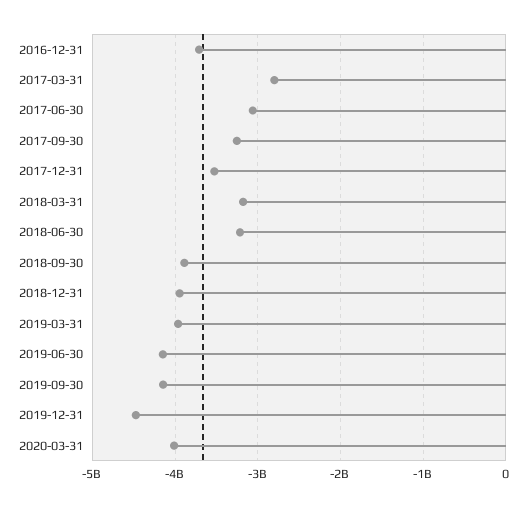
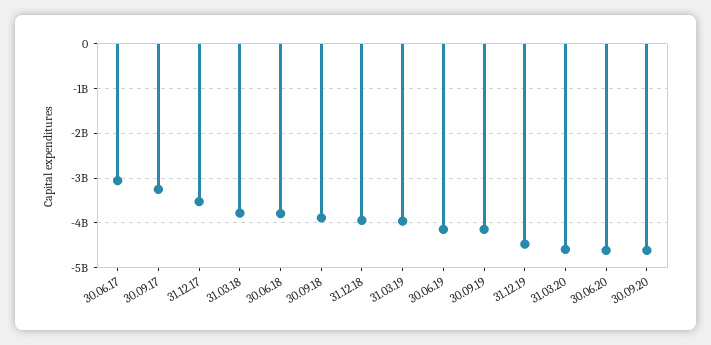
2016-12-31: -3700000000 -> none
2017-03-31: -2800000000 -> none
2018-03-31: -3200000000 -> -3800000000
2018-06-30: -3200000000 -> -3800000000
2020-03-31: -4000000000 -> -4600000000
30.06.20: none -> -4600000000
30.09.20: none -> -4600000000

